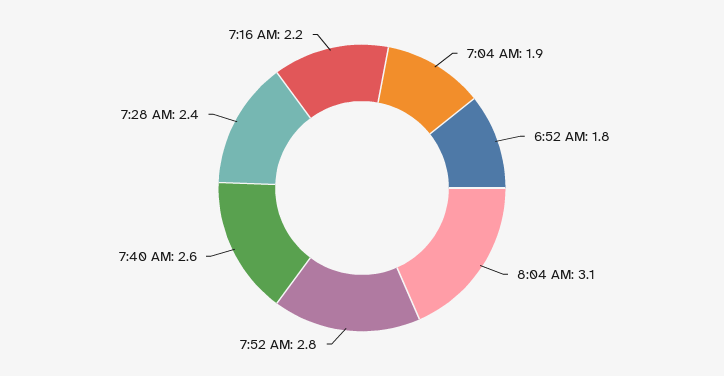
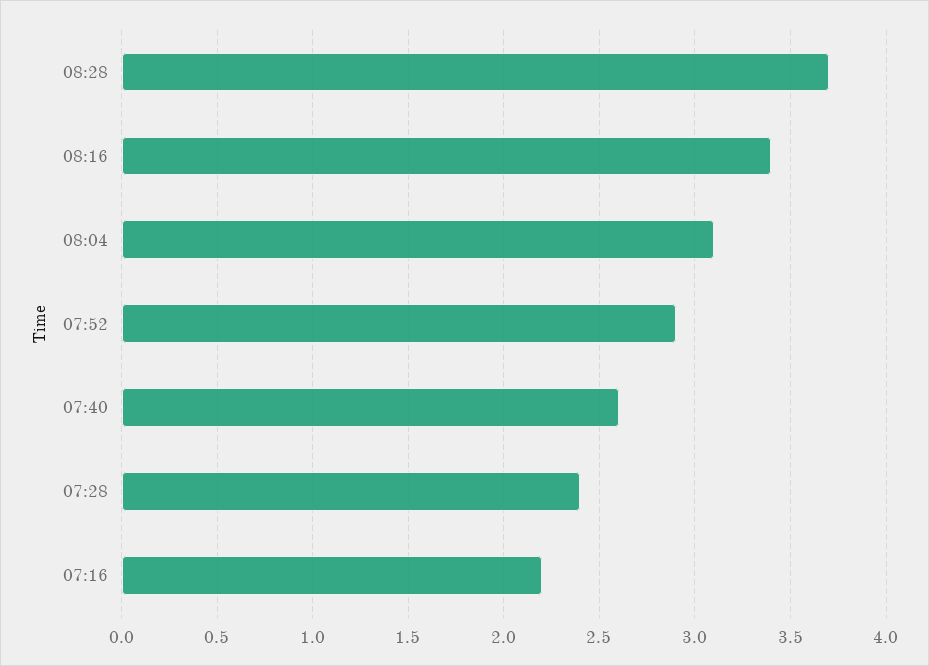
7:04 AM: 1.9 -> none
6:52 AM: 1.8 -> none
7:52 AM: 2.8 -> 2.9
08:28: none -> 3.7
08:16: none -> 3.4

